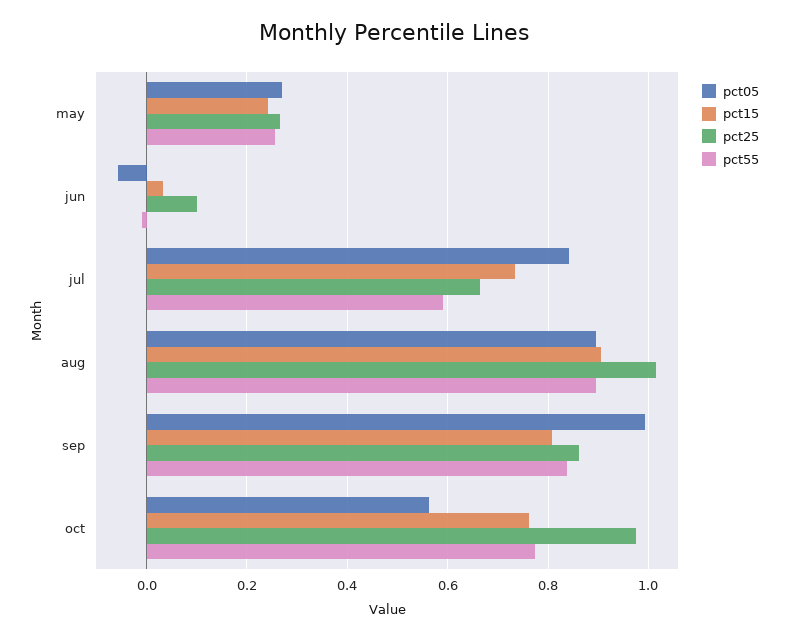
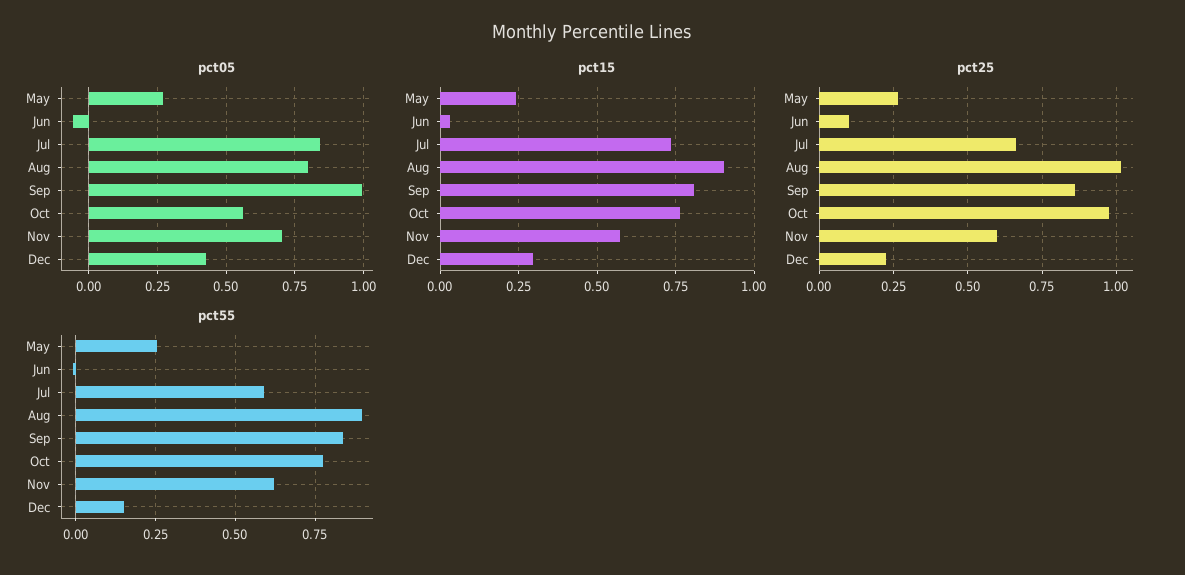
pct05, aug: 0.9 -> 0.8
pct05, Nov: none -> 0.7
pct05, Dec: none -> 0.425
pct15, Nov: none -> 0.575
pct15, Dec: none -> 0.3
pct25, Nov: none -> 0.6
pct25, Dec: none -> 0.225
pct55, Nov: none -> 0.625
pct55, Dec: none -> 0.15

